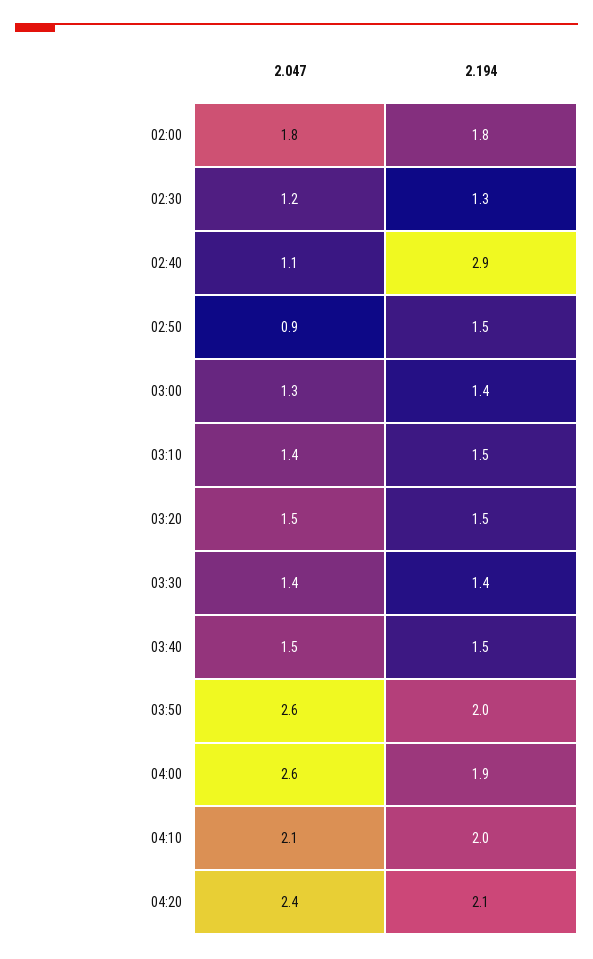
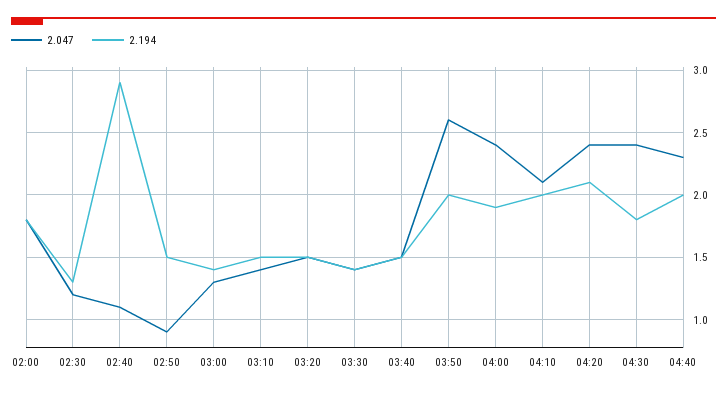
2.047, 04:00: 2.6 -> 2.4
2.047, 04:30: none -> 2.4
2.194, 04:30: none -> 1.8
2.047, 04:40: none -> 2.3
2.194, 04:40: none -> 2

